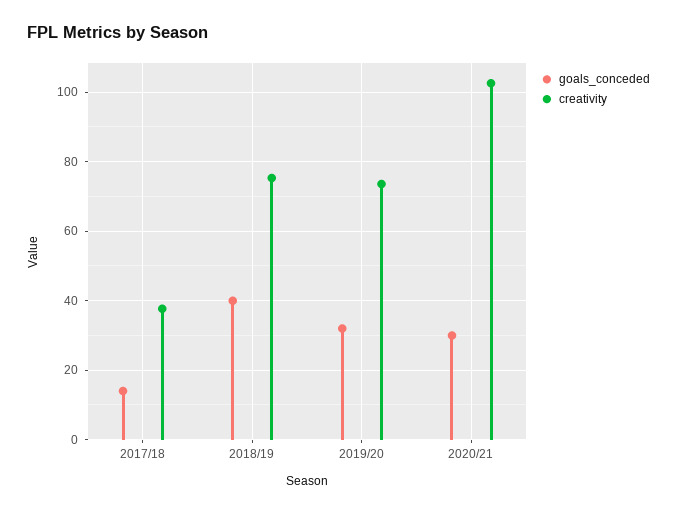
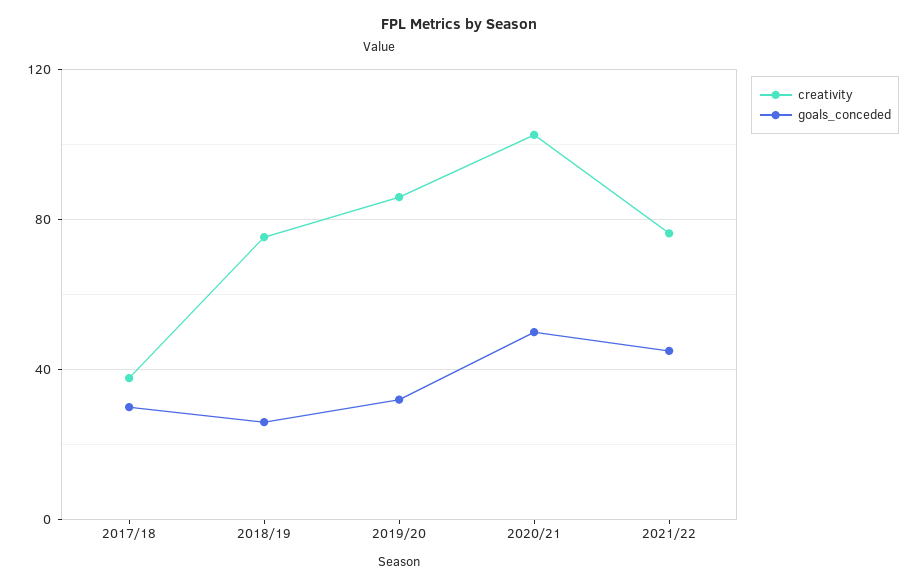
goals_conceded, 2017/18: 14 -> 30
goals_conceded, 2018/19: 40 -> 25
creativity, 2019/20: 74 -> 85
goals_conceded, 2020/21: 30 -> 50
creativity, 2021/22: none -> 75
goals_conceded, 2021/22: none -> 45

